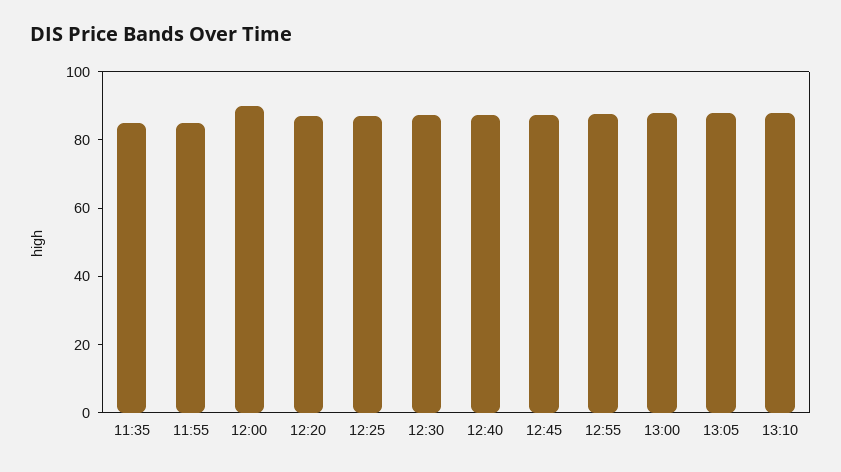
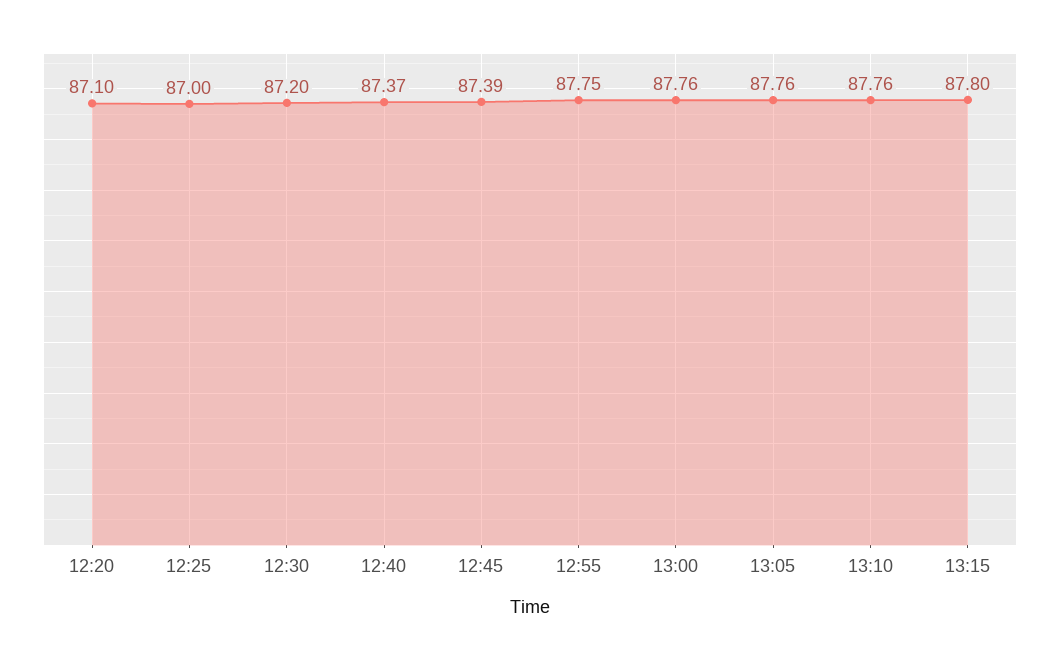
11:35: 85 -> none
11:55: 85 -> none
12:00: 90 -> none
13:15: none -> 87.8

